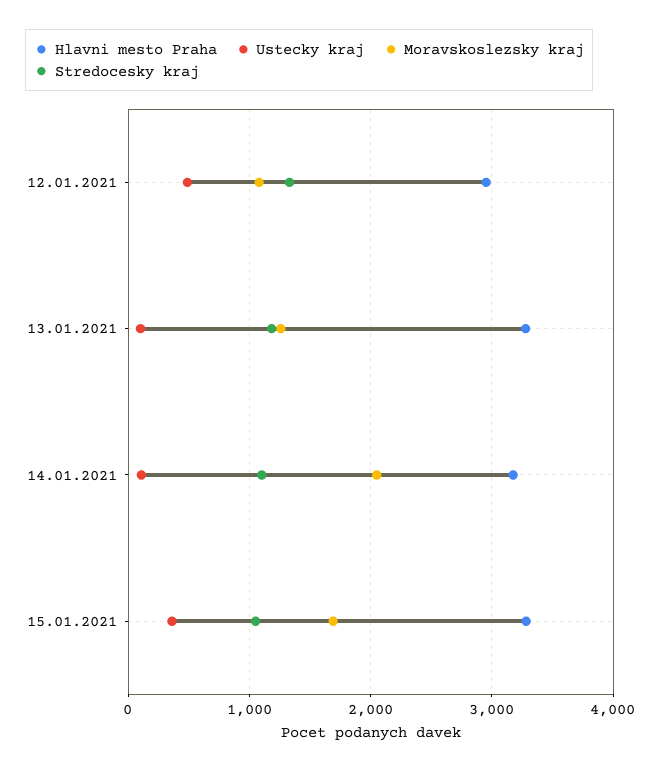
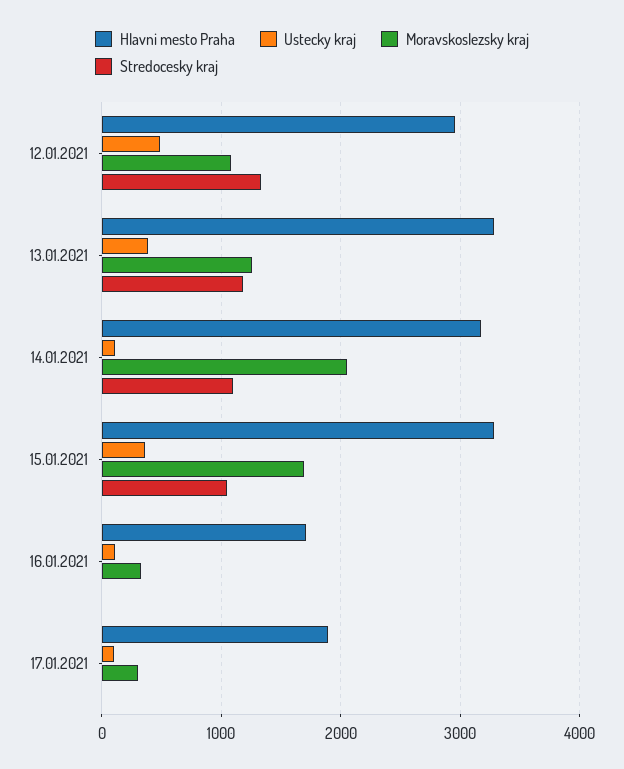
Ustecky kraj, 13.01.2021: 100 -> 400
Hlavni mesto Praha, 16.01.2021: none -> 1700
Ustecky kraj, 16.01.2021: none -> 100
Moravskoslezsky kraj, 16.01.2021: none -> 300
Stredocesky kraj, 16.01.2021: none -> 0
Hlavni mesto Praha, 17.01.2021: none -> 1900
Ustecky kraj, 17.01.2021: none -> 100
Moravskoslezsky kraj, 17.01.2021: none -> 300
Stredocesky kraj, 17.01.2021: none -> 0

